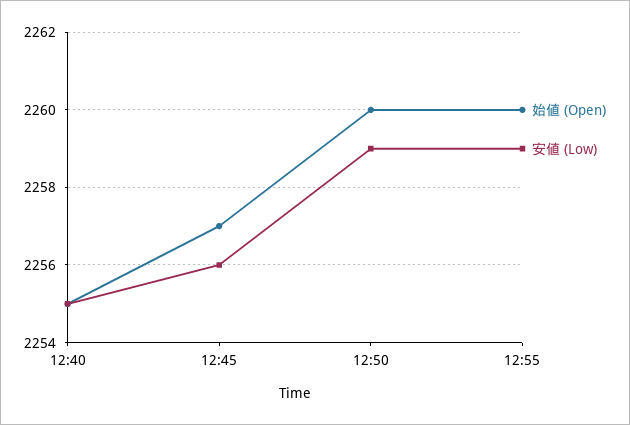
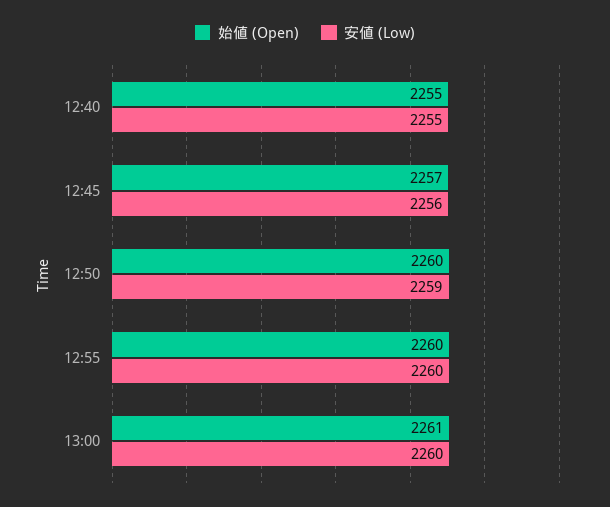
安値 (Low), 12:55: 2259 -> 2260
始値 (Open), 13:00: none -> 2261
安値 (Low), 13:00: none -> 2260

